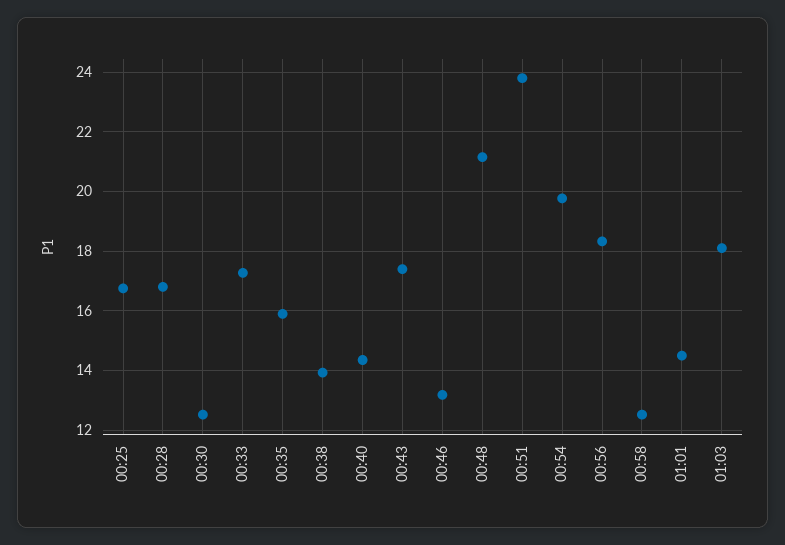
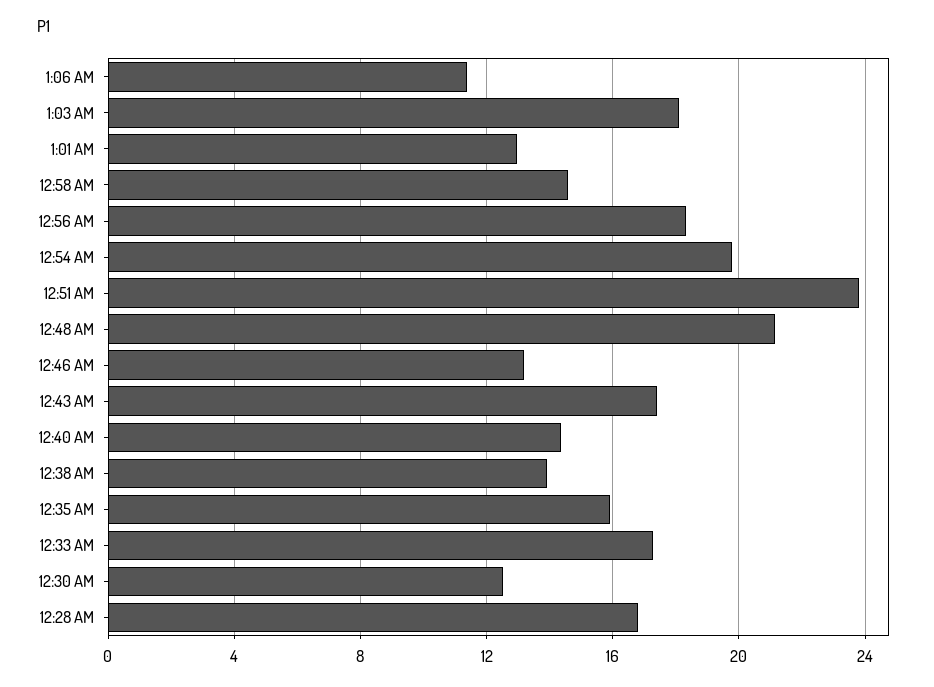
00:25: 16.75 -> none
00:58: 12.5 -> 14.5
01:01: 14.5 -> 13
1:06 AM: none -> 11.5

